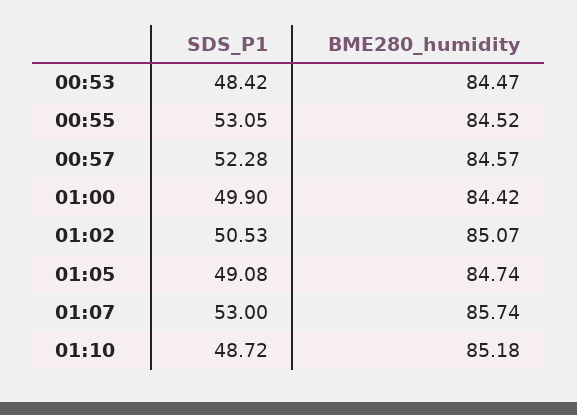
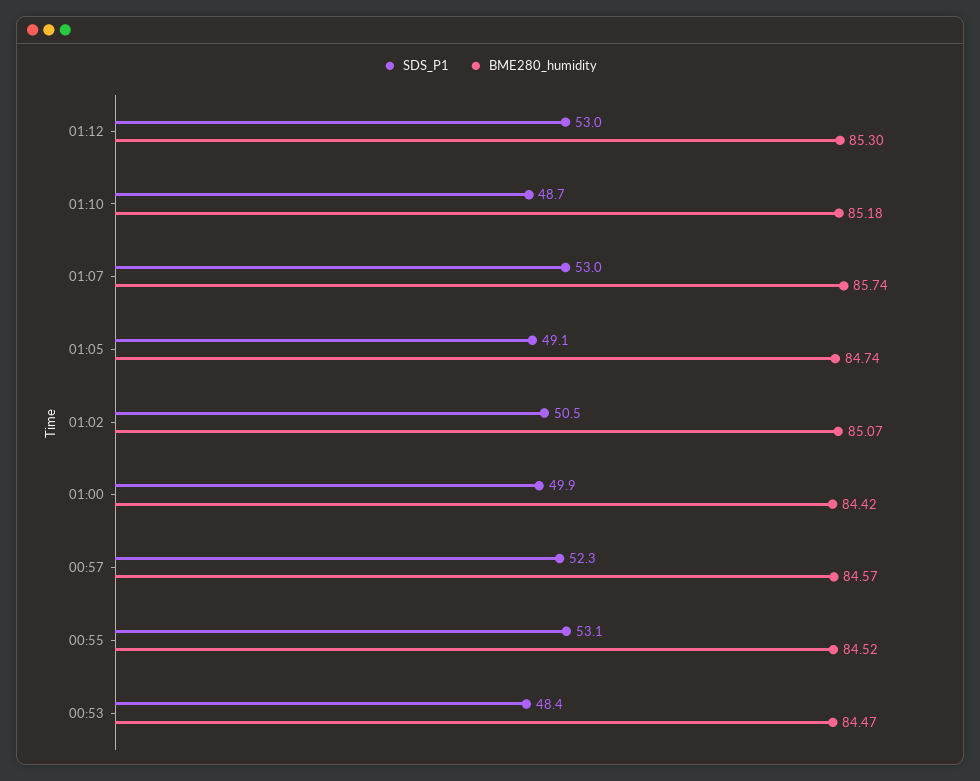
SDS_P1, 01:12: none -> 53
BME280_humidity, 01:12: none -> 85.3

